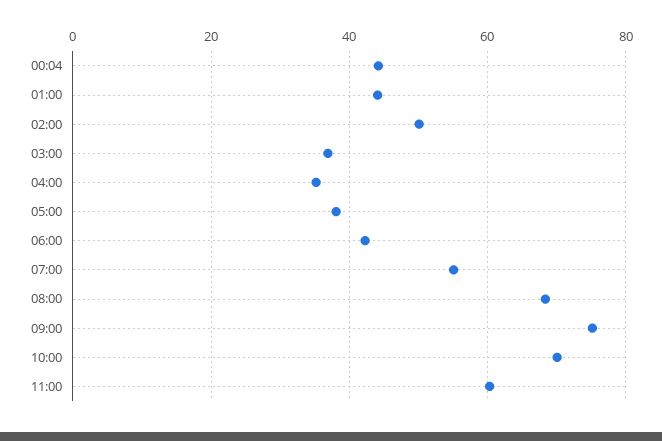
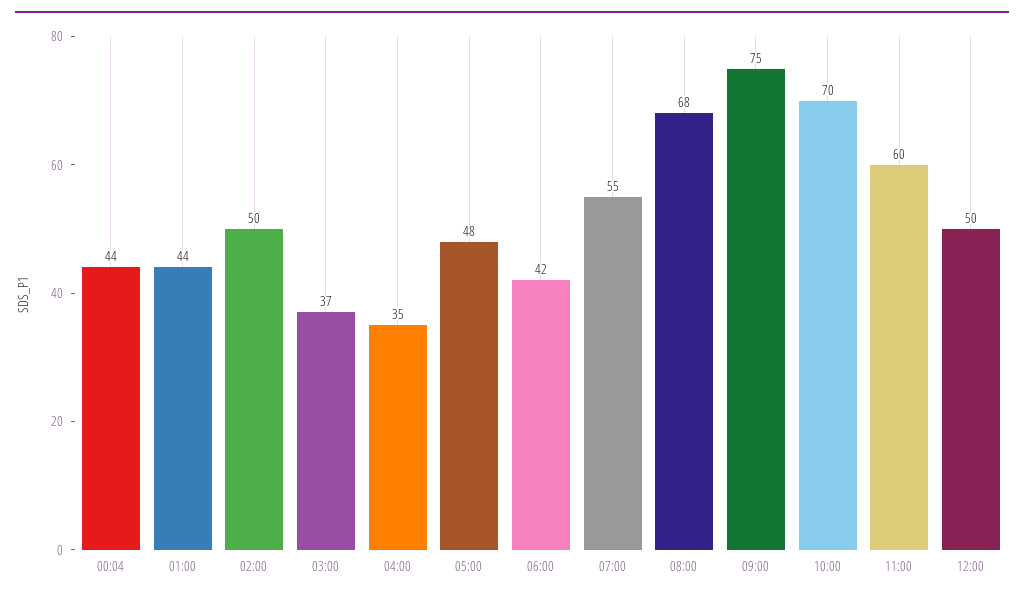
05:00: 38 -> 48
12:00: none -> 50

